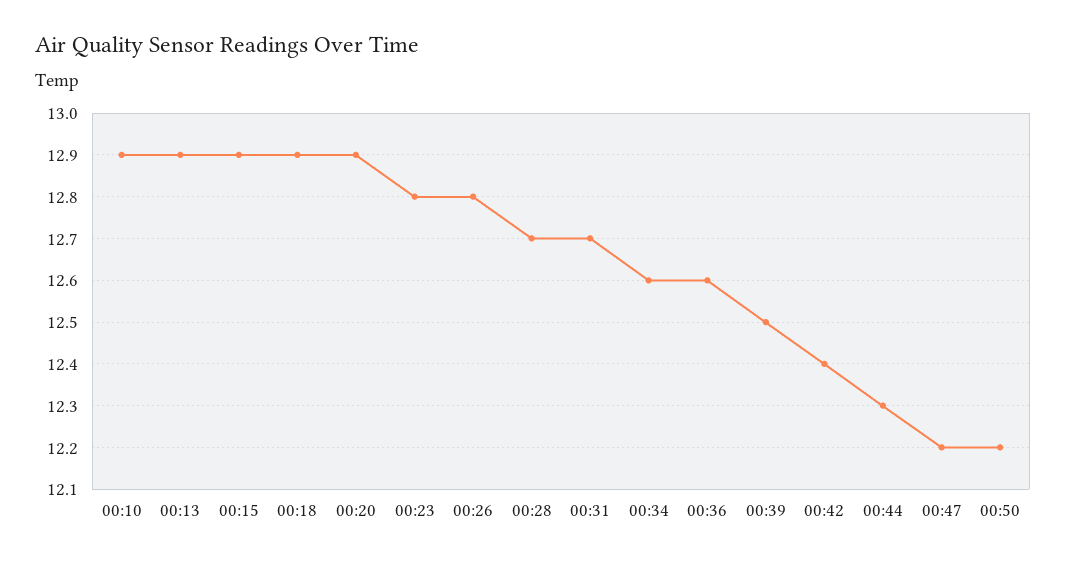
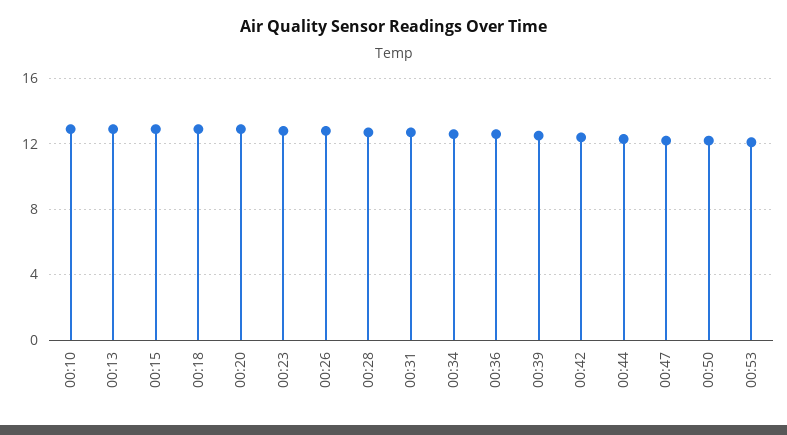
00:53: none -> 12

